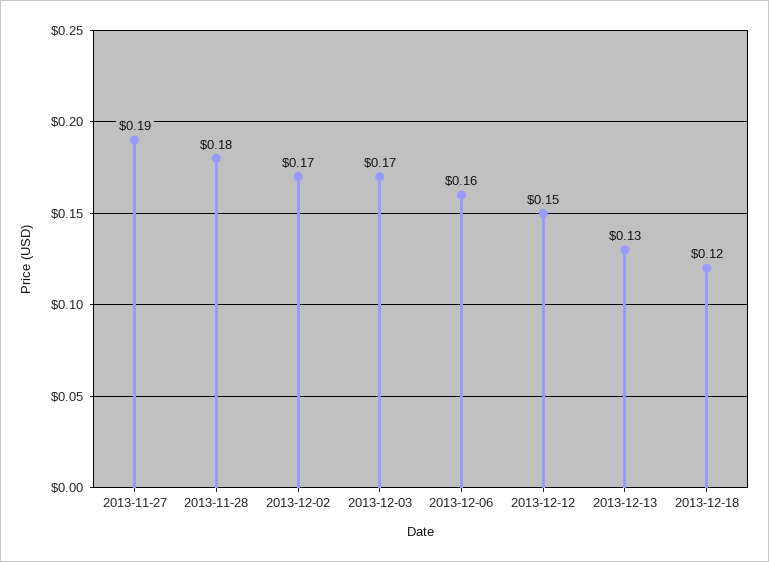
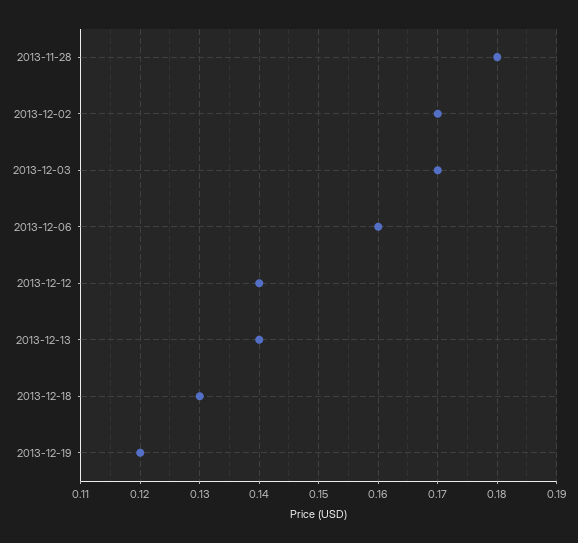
2013-11-27: 0.19 -> none
2013-12-12: 0.15 -> 0.14
2013-12-13: 0.13 -> 0.14
2013-12-18: 0.12 -> 0.13
2013-12-19: none -> 0.12

